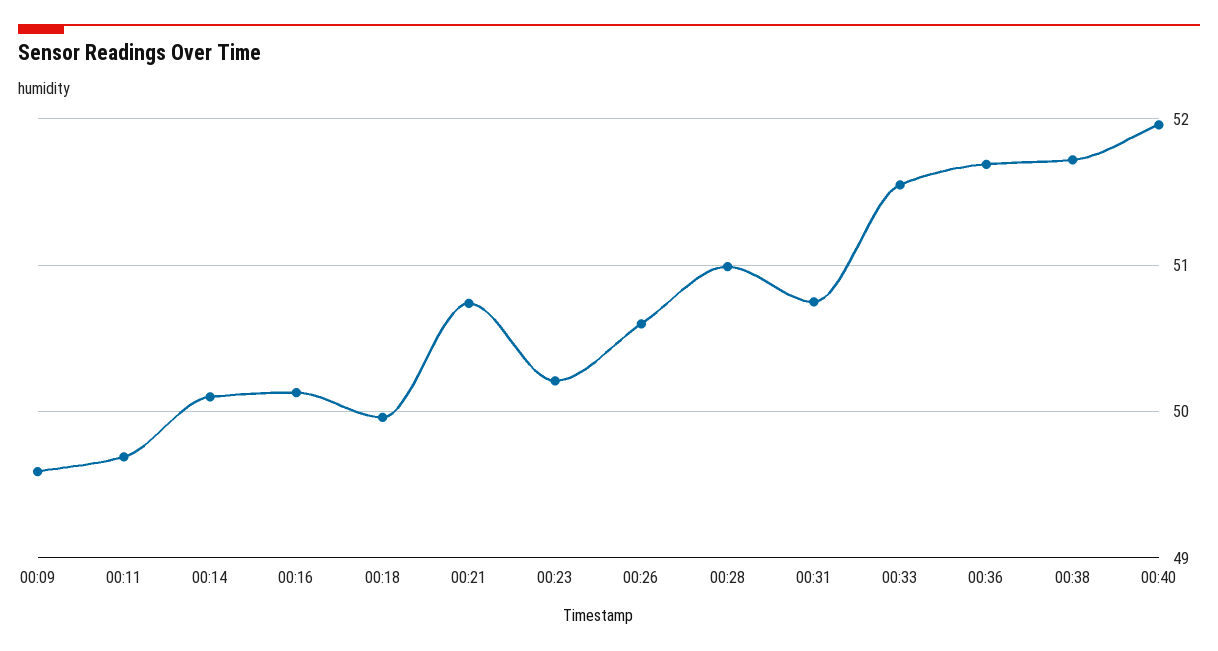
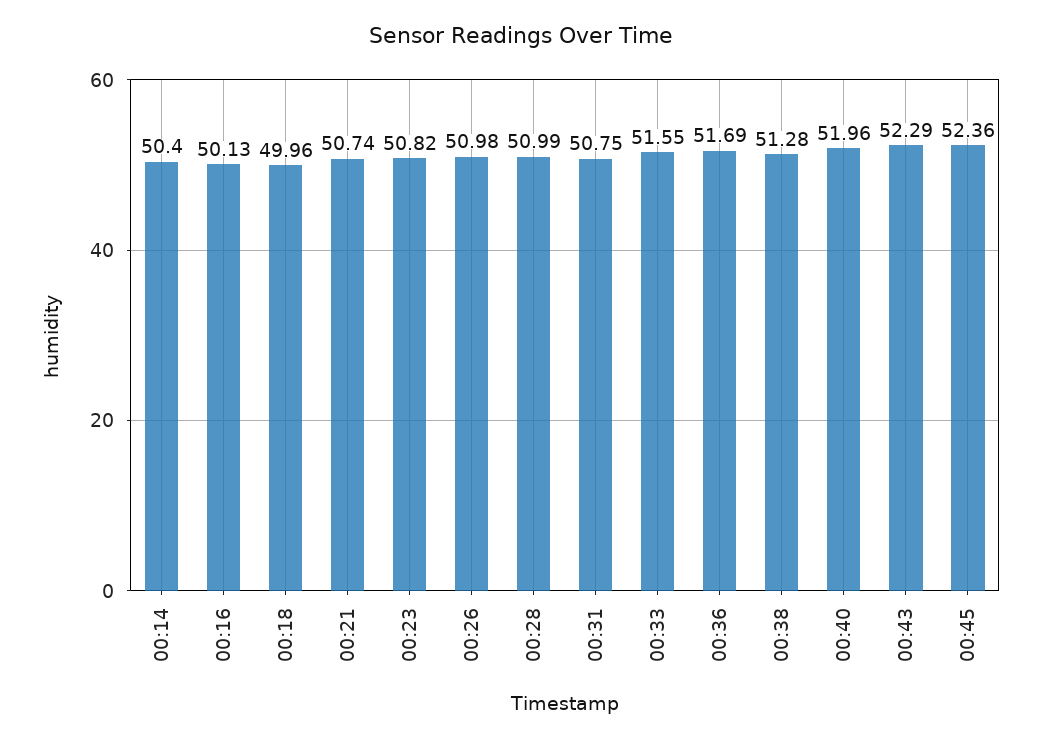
00:09: 49.6 -> none
00:11: 49.7 -> none
00:14: 50.1 -> 50.4
00:23: 50.2 -> 50.82
00:26: 50.6 -> 50.98
00:38: 51.7 -> 51.28
00:43: none -> 52.29
00:45: none -> 52.36

